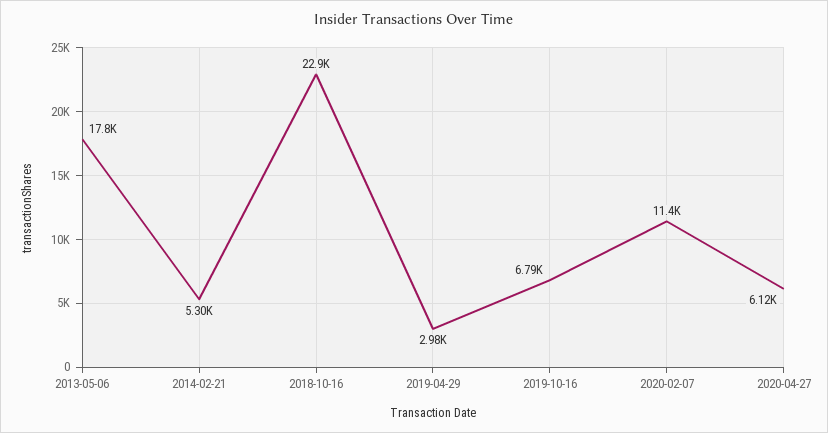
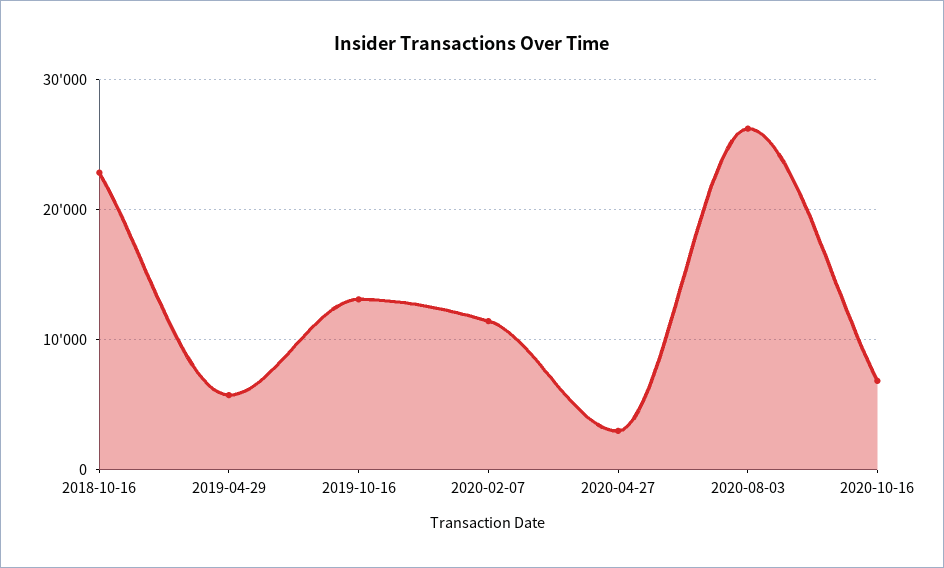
2013-05-06: 17800 -> none
2014-02-21: 5300 -> none
2019-04-29: 2980 -> 6000
2019-10-16: 6790 -> 13000
2020-04-27: 6120 -> 3000
2020-08-03: none -> 26000
2020-10-16: none -> 7000

